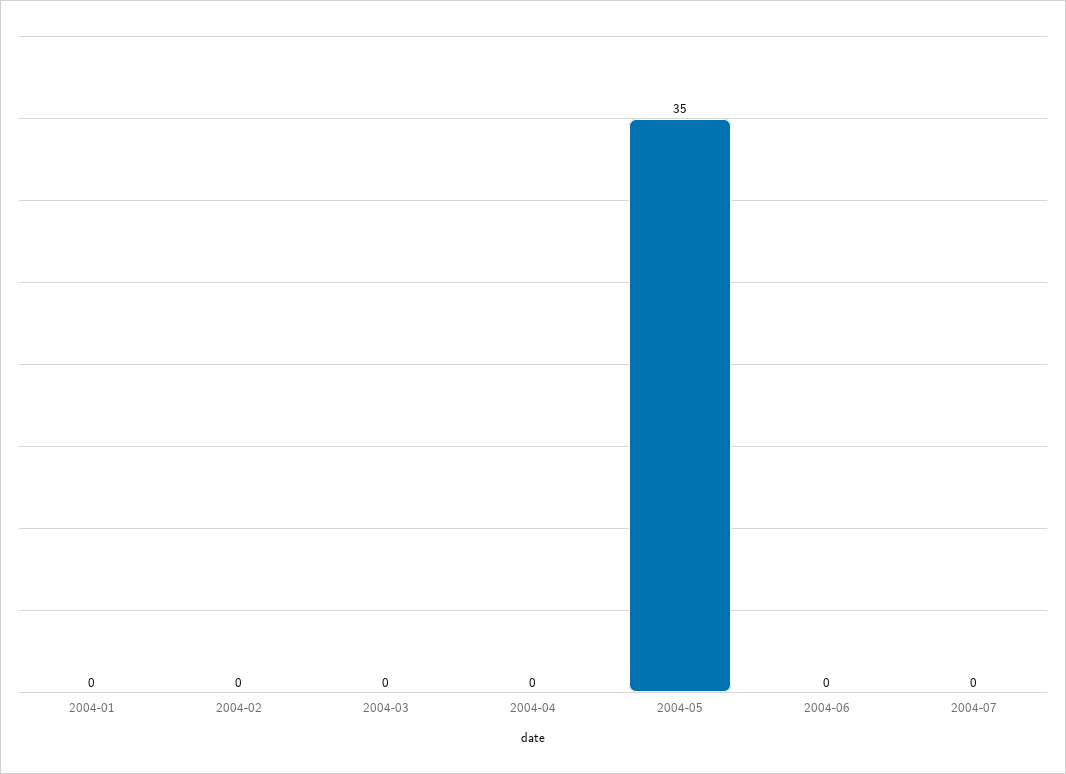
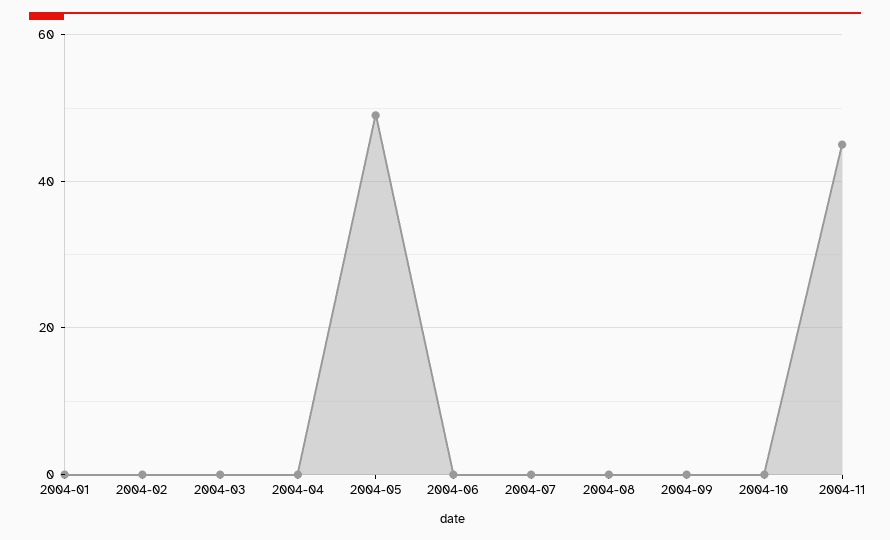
2004-05: 35 -> 50
2004-08: none -> 0
2004-09: none -> 0
2004-10: none -> 0
2004-11: none -> 45

